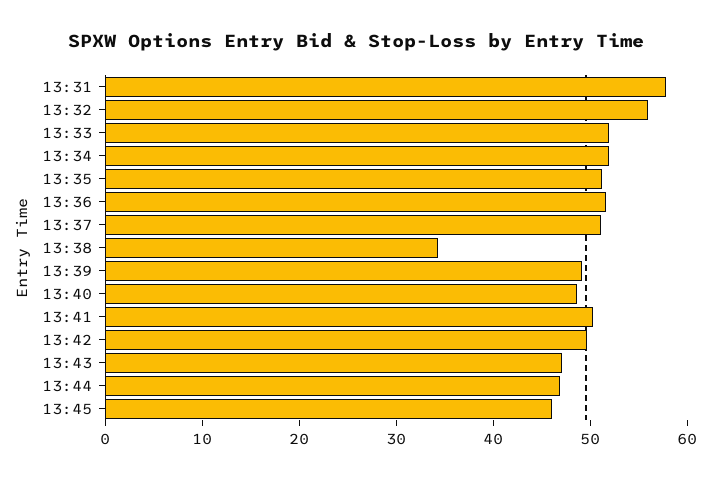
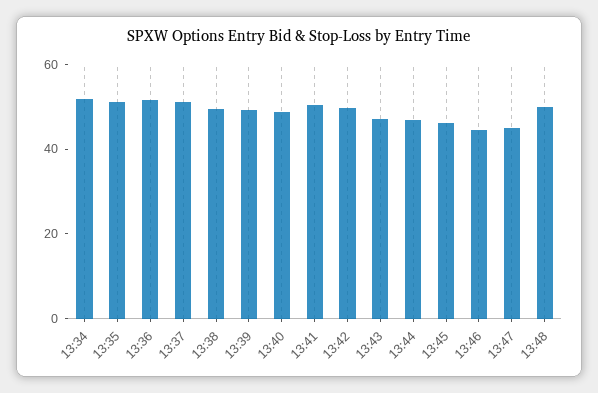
13:31: 58 -> none
13:32: 56 -> none
13:33: 52 -> none
13:38: 34 -> 50
13:46: none -> 45
13:47: none -> 45
13:48: none -> 50

